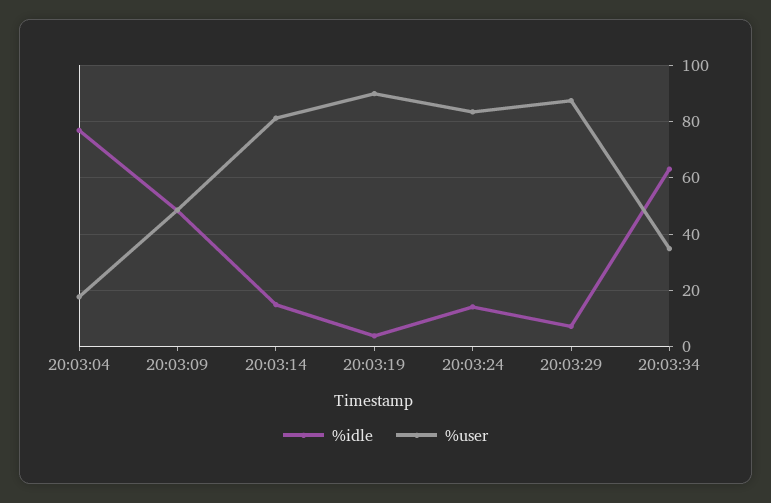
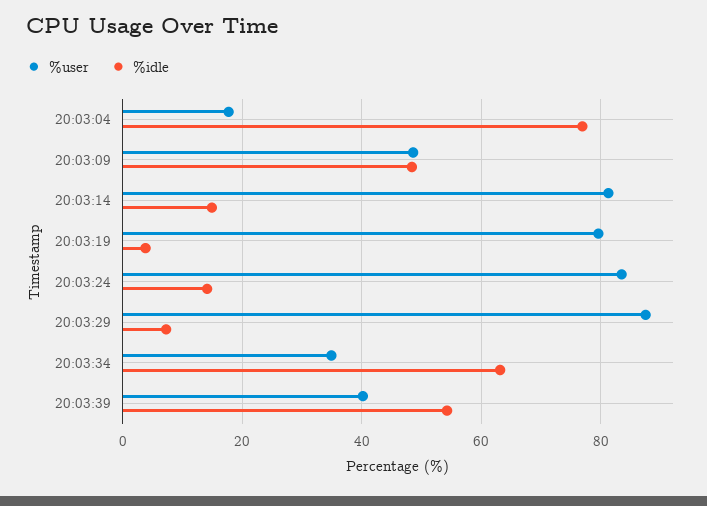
%user, 20:03:19: 90 -> 80
%user, 20:03:39: none -> 40
%idle, 20:03:39: none -> 54

